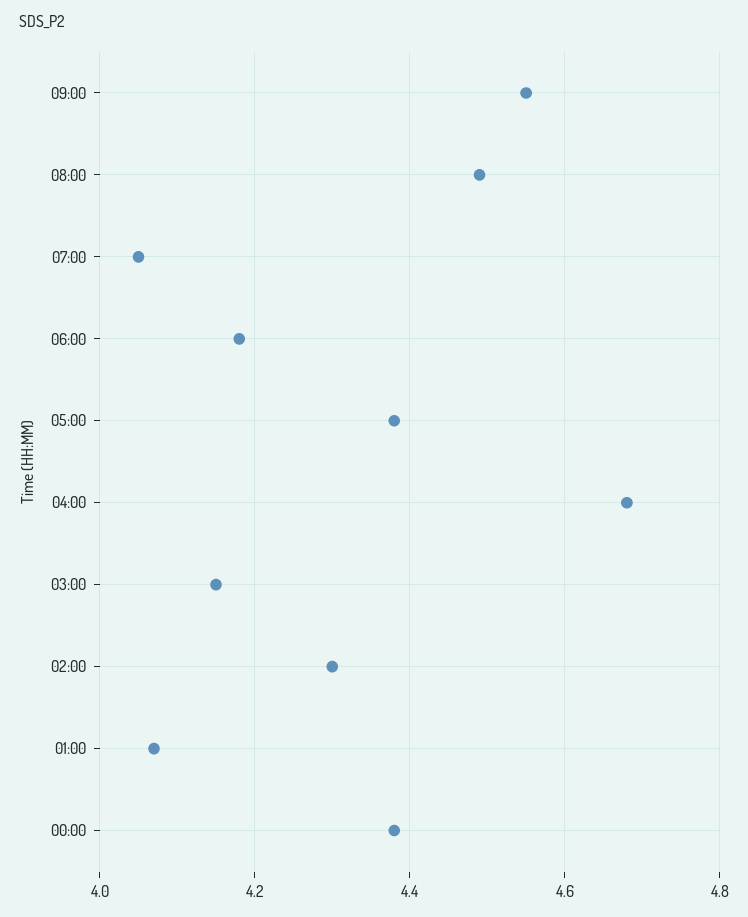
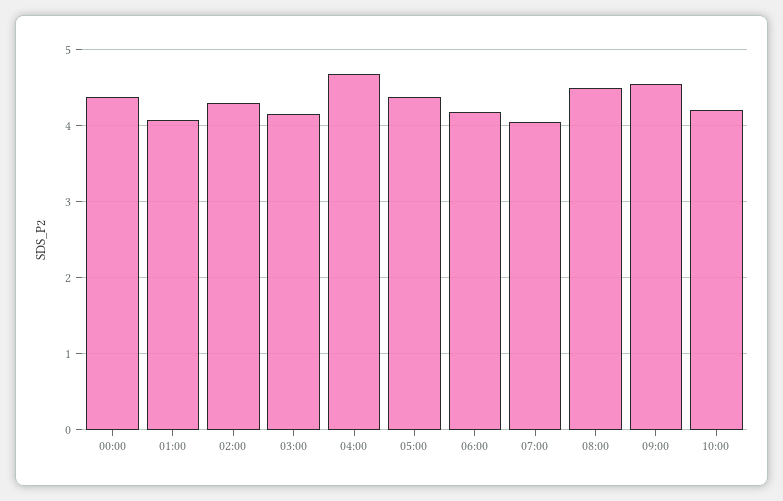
10:00: none -> 4.2

